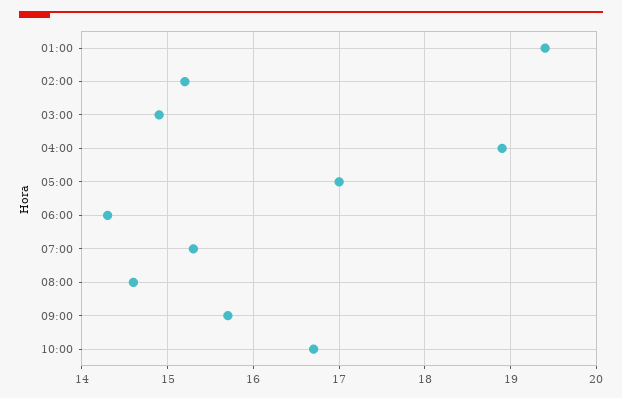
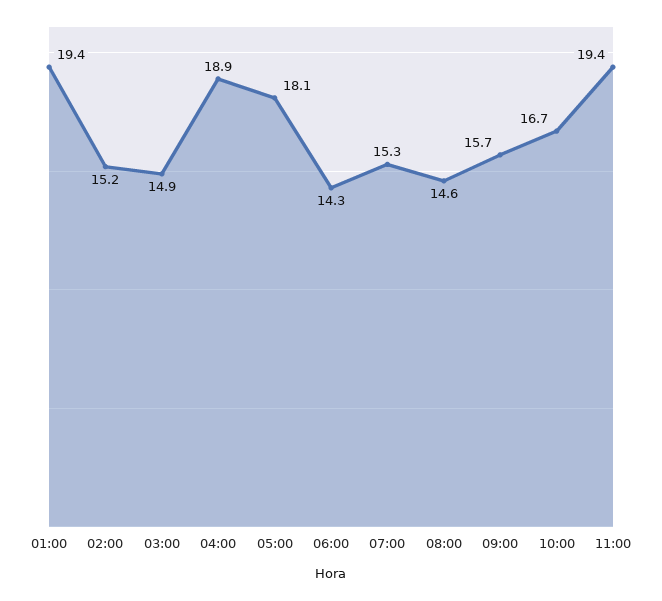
05:00: 17 -> 18.1
11:00: none -> 19.4

